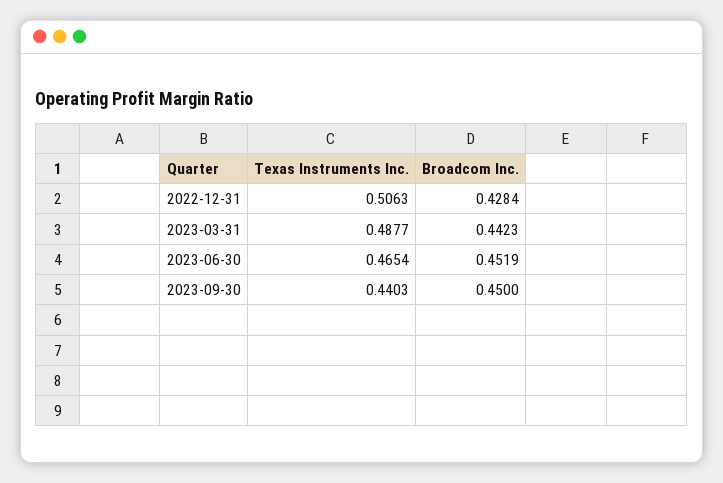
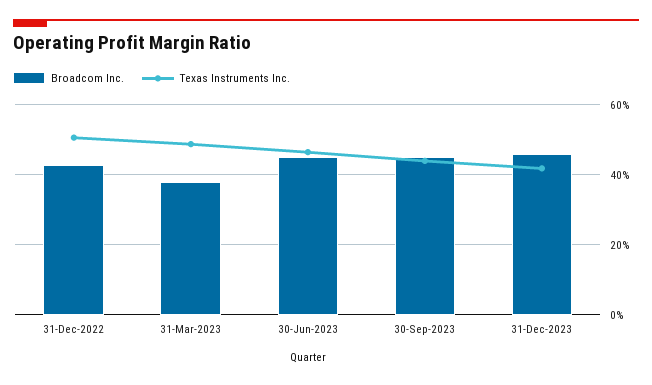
Broadcom Inc., 2023-03-31: 0.4423 -> 0.38
Broadcom Inc., 31-Dec-2023: none -> 0.46
Texas Instruments Inc., 31-Dec-2023: none -> 0.42

